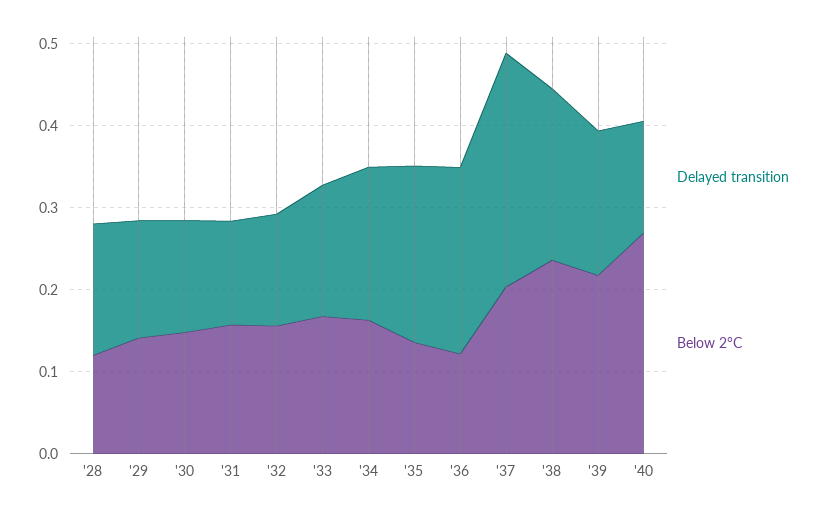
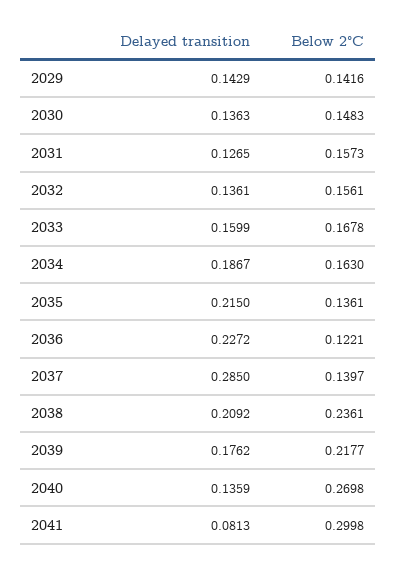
Delayed transition, '28: 0.16 -> none
Below 2°C, '28: 0.12 -> none
Below 2°C, '37: 0.2 -> 0.1397
Delayed transition, 2041: none -> 0.0813
Below 2°C, 2041: none -> 0.2998

